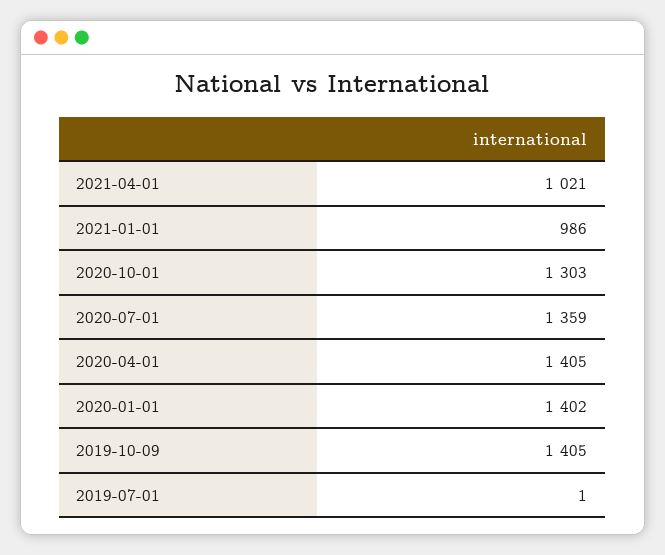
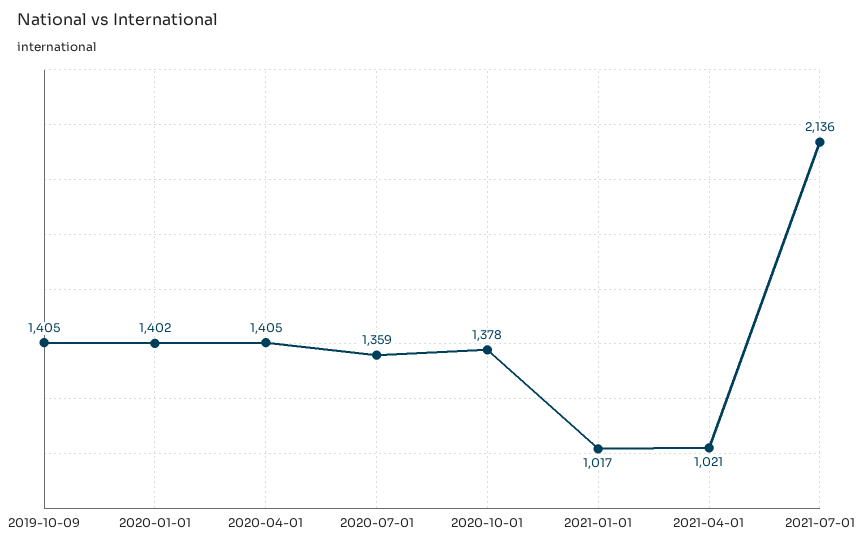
2021-01-01: 986 -> 1017
2020-10-01: 1303 -> 1378
2019-07-01: 1 -> none
2021-07-01: none -> 2136

